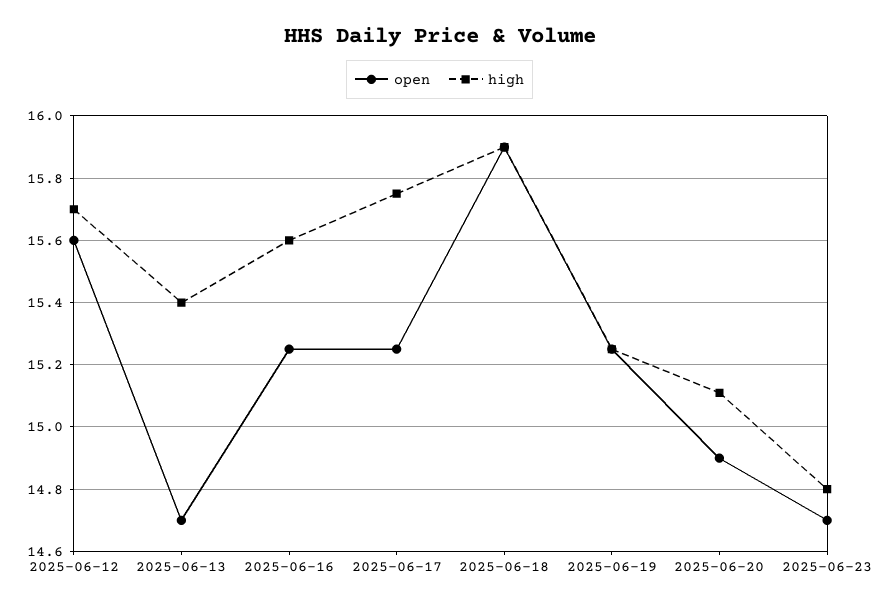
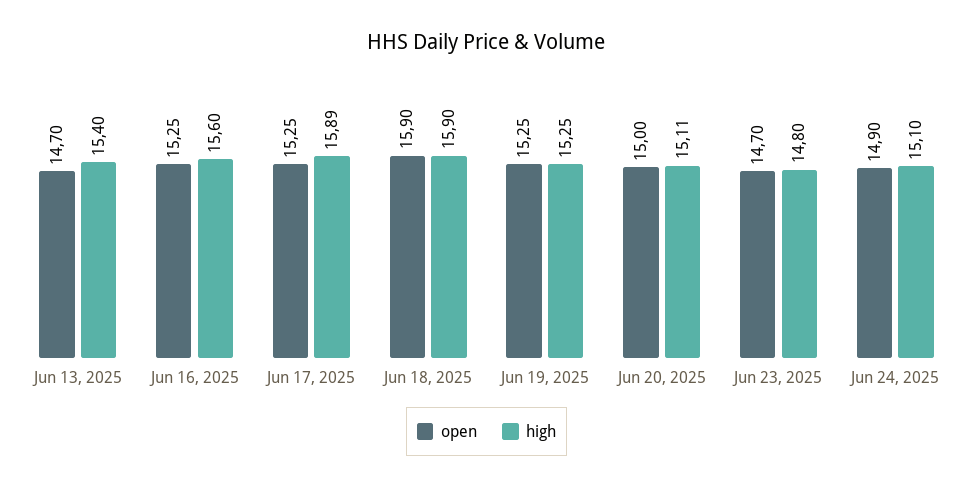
open, 2025-06-12: 15.6 -> none
high, 2025-06-12: 15.7 -> none
high, 2025-06-17: 15.75 -> 15.89
open, 2025-06-20: 14.9 -> 15
open, Jun 24, 2025: none -> 14.9
high, Jun 24, 2025: none -> 15.1

